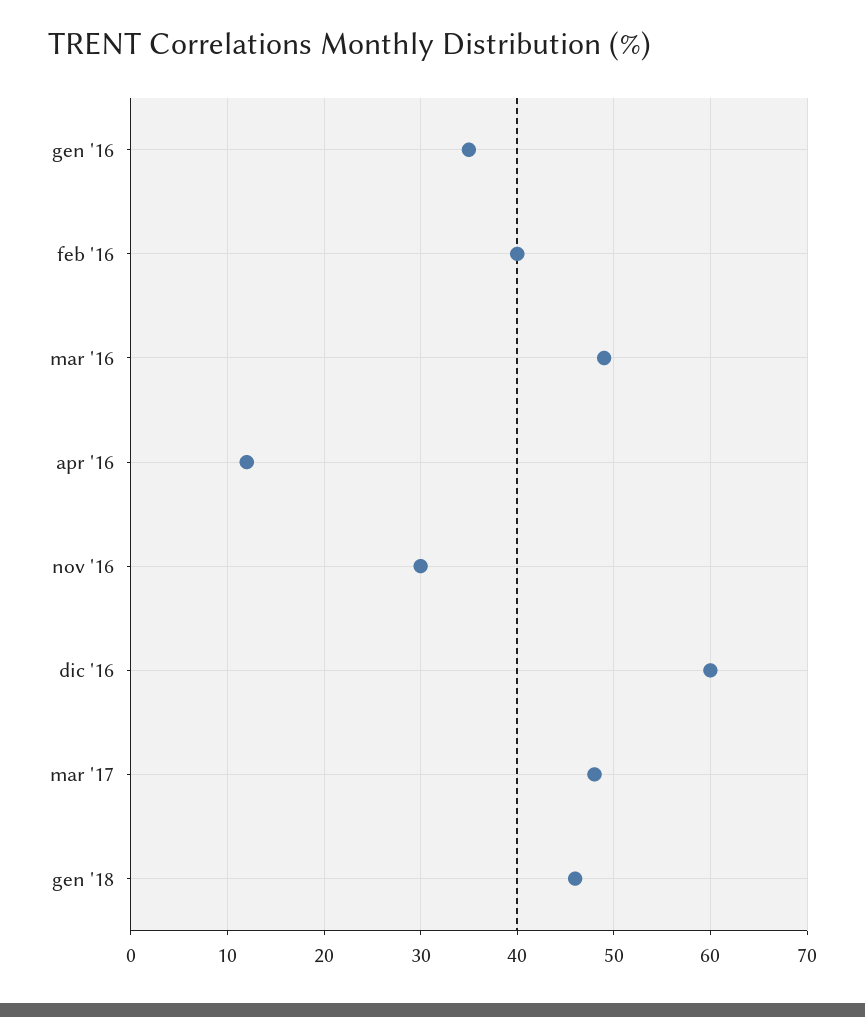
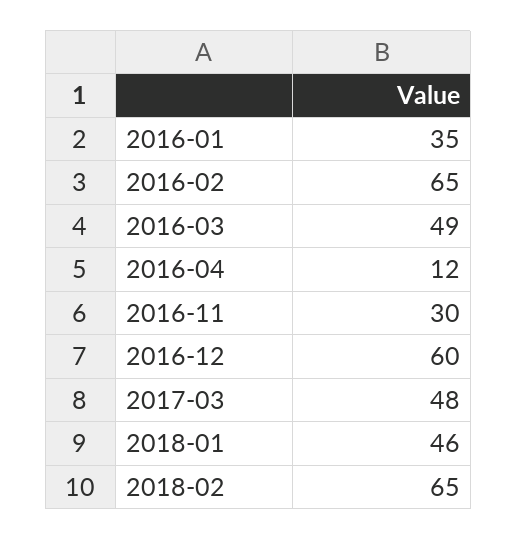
feb '16: 40 -> 65
2018-02: none -> 65

